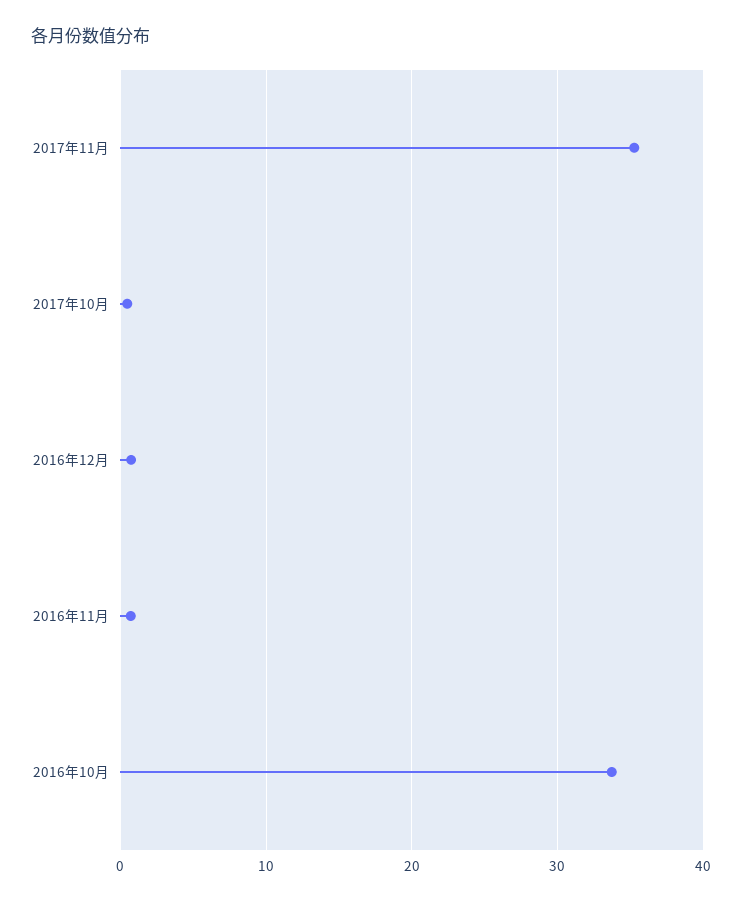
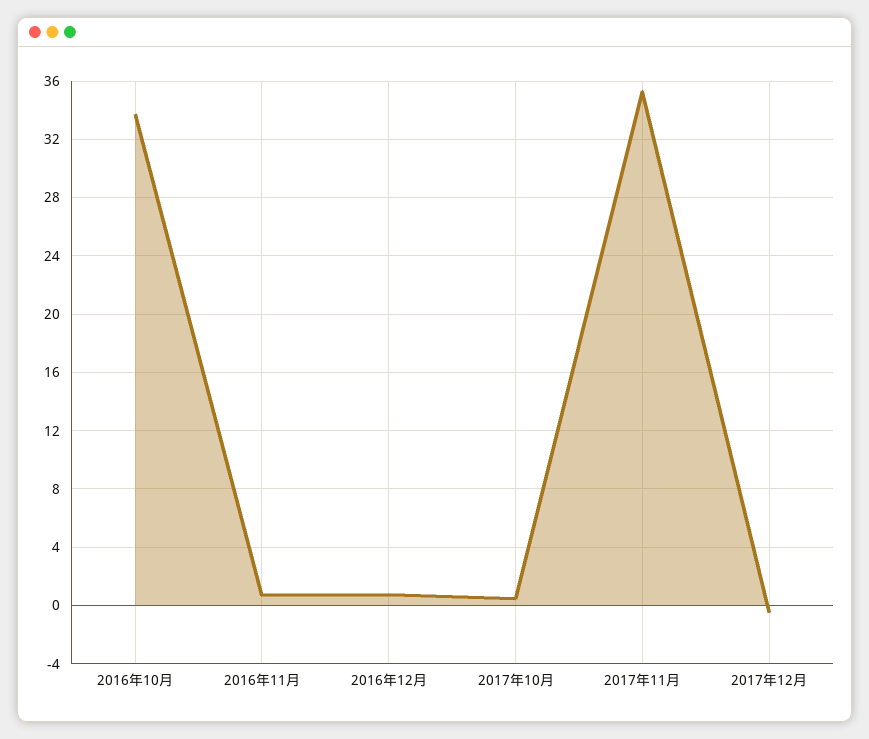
2017年12月: none -> -0.5

